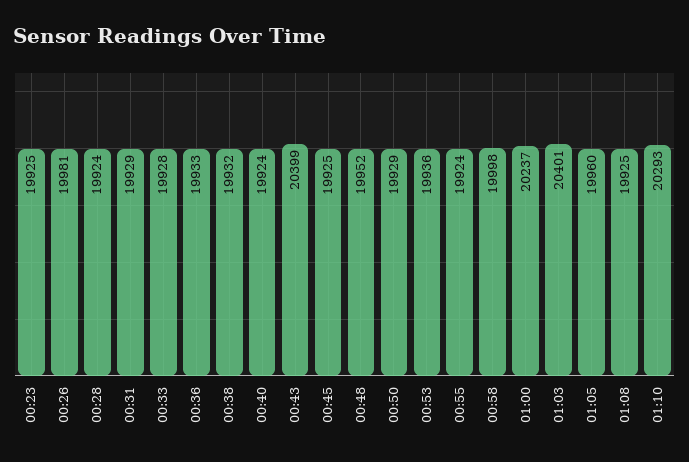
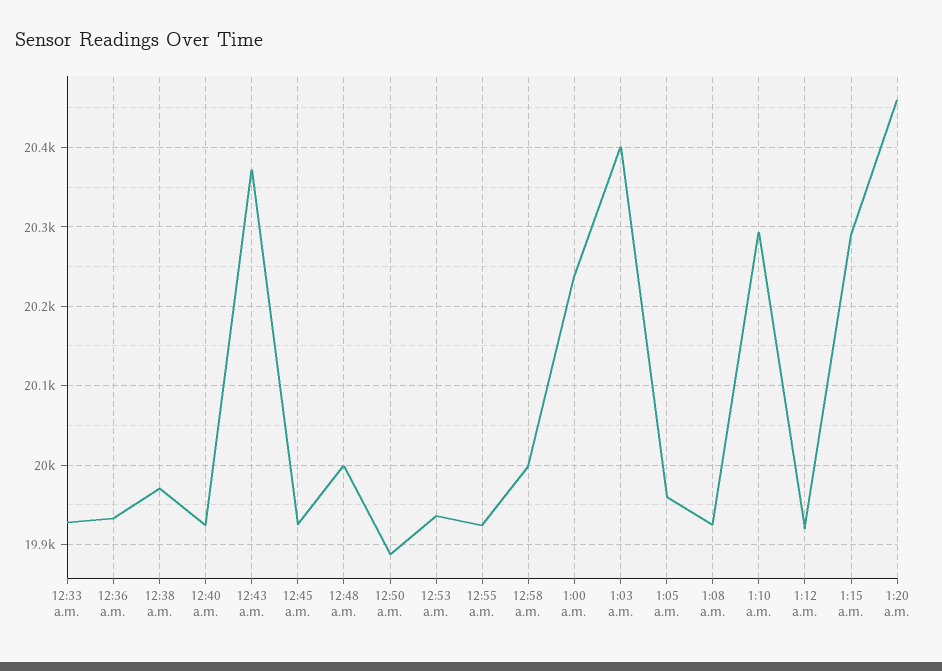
00:23: 19925 -> none
00:26: 19981 -> none
00:28: 19924 -> none
00:31: 19929 -> none
00:38: 19932 -> 19970
00:43: 20399 -> 20370
00:48: 19952 -> 20000
00:50: 19929 -> 19890
1:12 a.m.: none -> 19920
1:15 a.m.: none -> 20290
1:20 a.m.: none -> 20460

